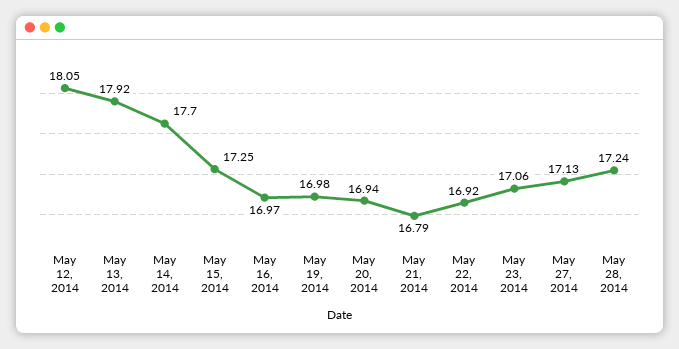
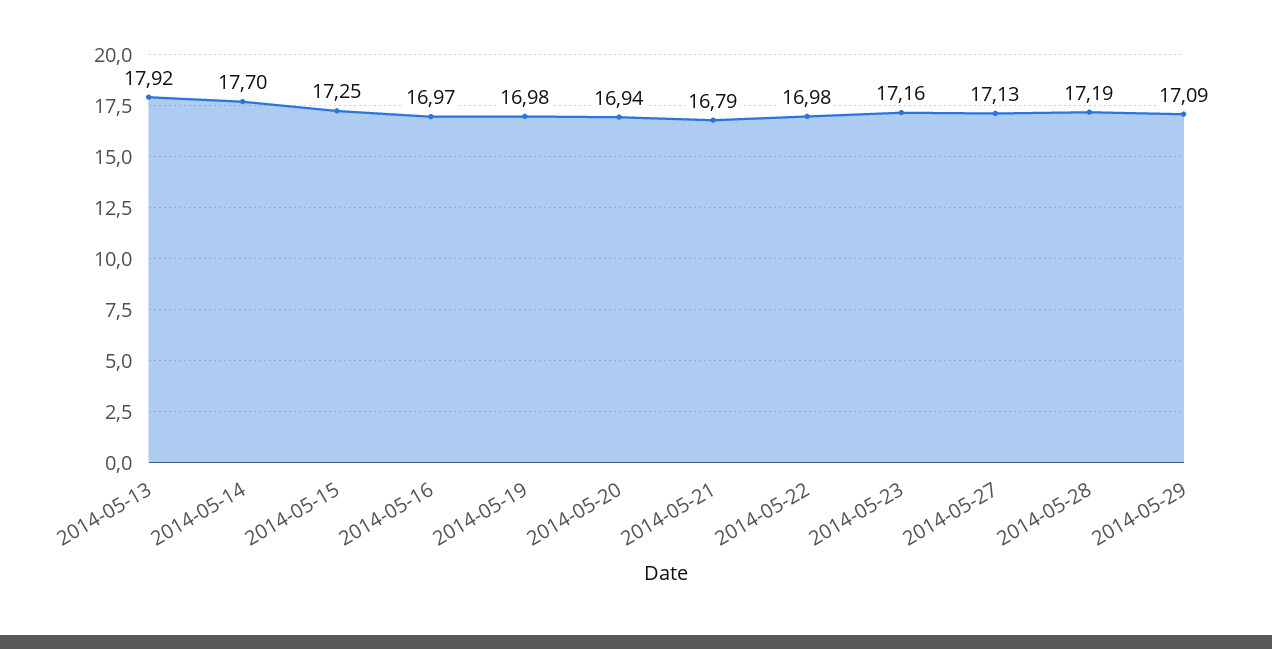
May 12, 2014: 18.05 -> none
May 22, 2014: 16.92 -> 16.98
May 23, 2014: 17.06 -> 17.16
May 28, 2014: 17.24 -> 17.19
2014-05-29: none -> 17.09

